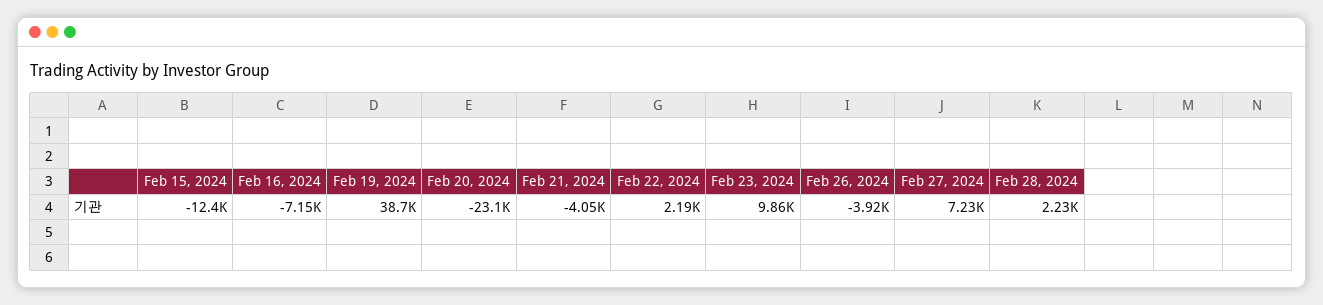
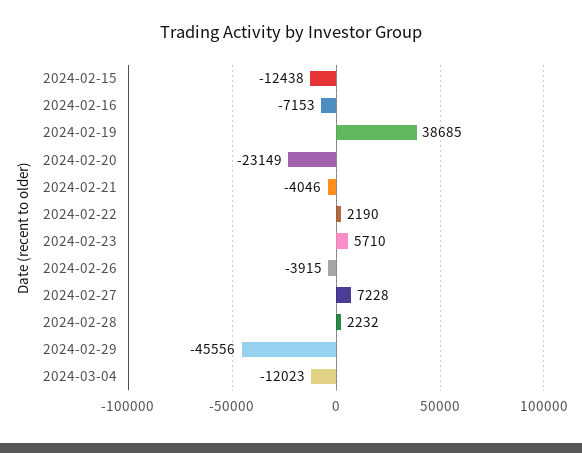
Feb 23, 2024: 9860 -> 5710
2024-02-29: none -> -45556
2024-03-04: none -> -12023

